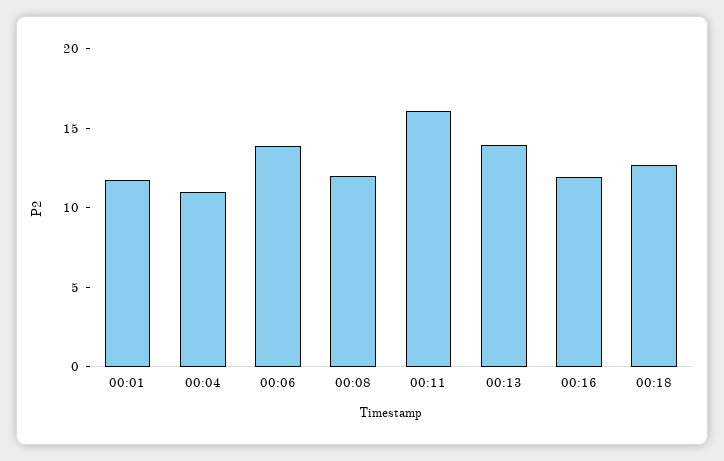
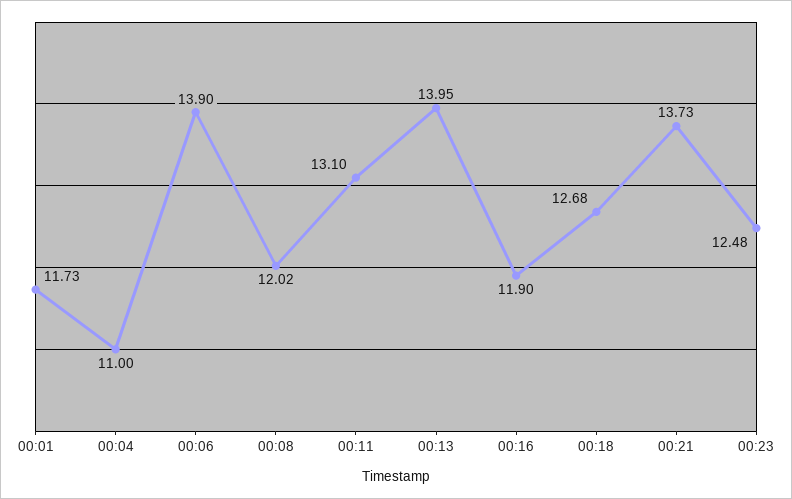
00:11: 16 -> 13.1
00:21: none -> 13.73
00:23: none -> 12.48

